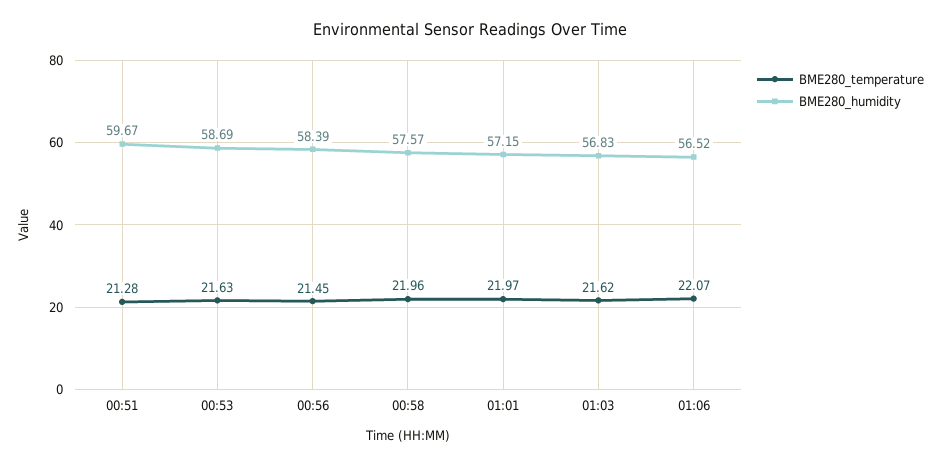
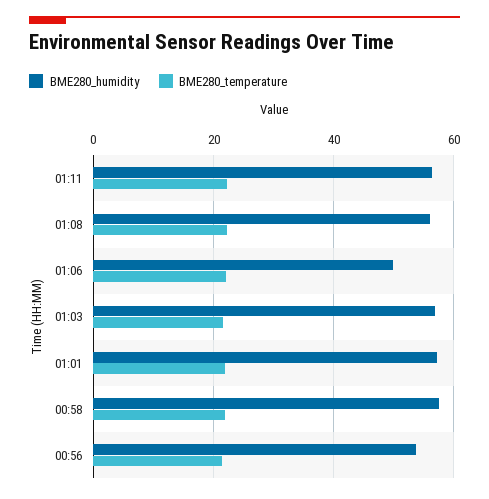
BME280_temperature, 00:51: 21.28 -> none
BME280_humidity, 00:51: 59.67 -> none
BME280_temperature, 00:53: 21.63 -> none
BME280_humidity, 00:53: 58.69 -> none
BME280_humidity, 00:56: 58.39 -> 54
BME280_humidity, 01:06: 56.52 -> 50
BME280_humidity, 01:11: none -> 56
BME280_temperature, 01:11: none -> 22
BME280_humidity, 01:08: none -> 56
BME280_temperature, 01:08: none -> 22

